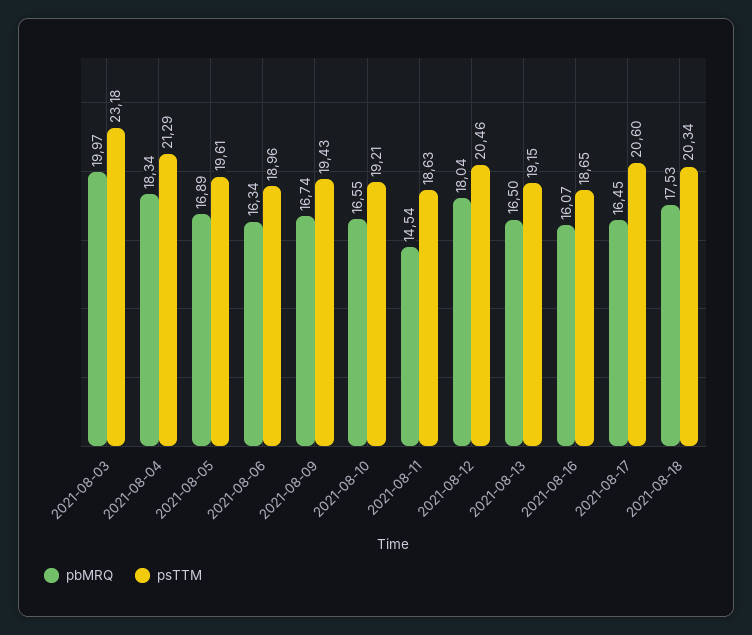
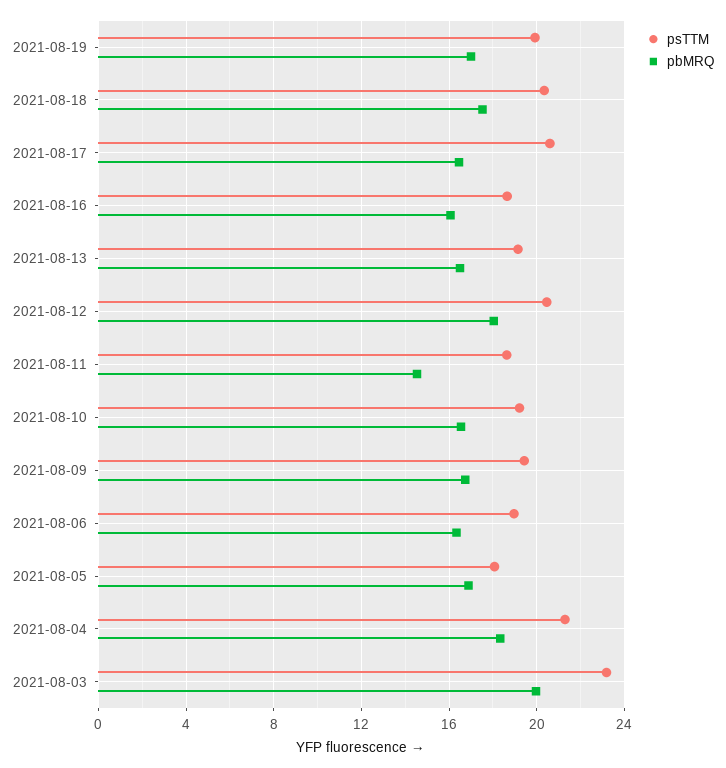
psTTM, 2021-08-05: 19.61 -> 18
psTTM, 2021-08-19: none -> 20
pbMRQ, 2021-08-19: none -> 17

